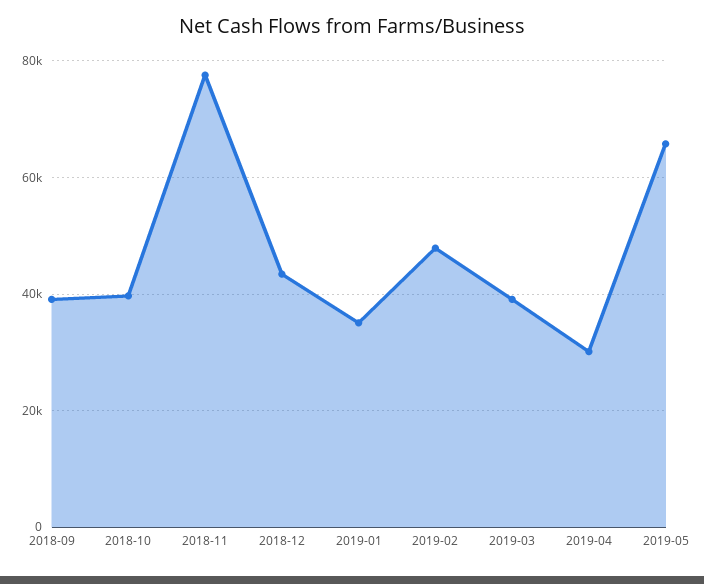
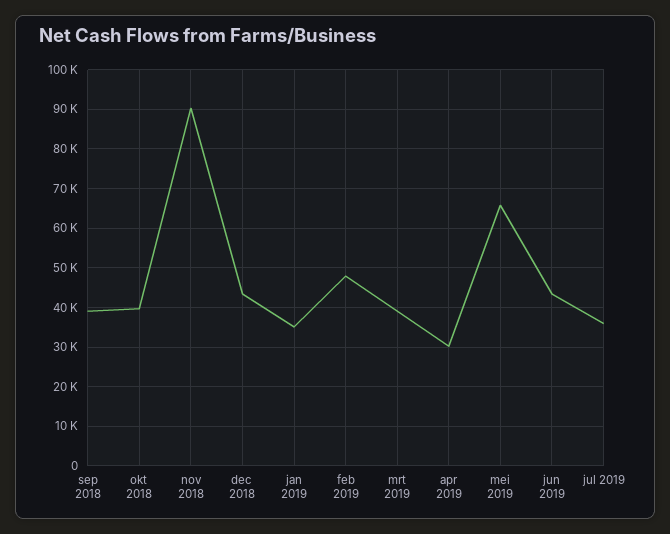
2018-11: 78000 -> 90000
jun 2019: none -> 44000
jul 2019: none -> 36000

